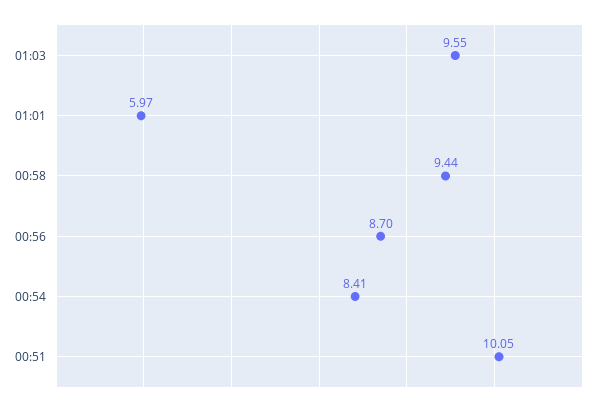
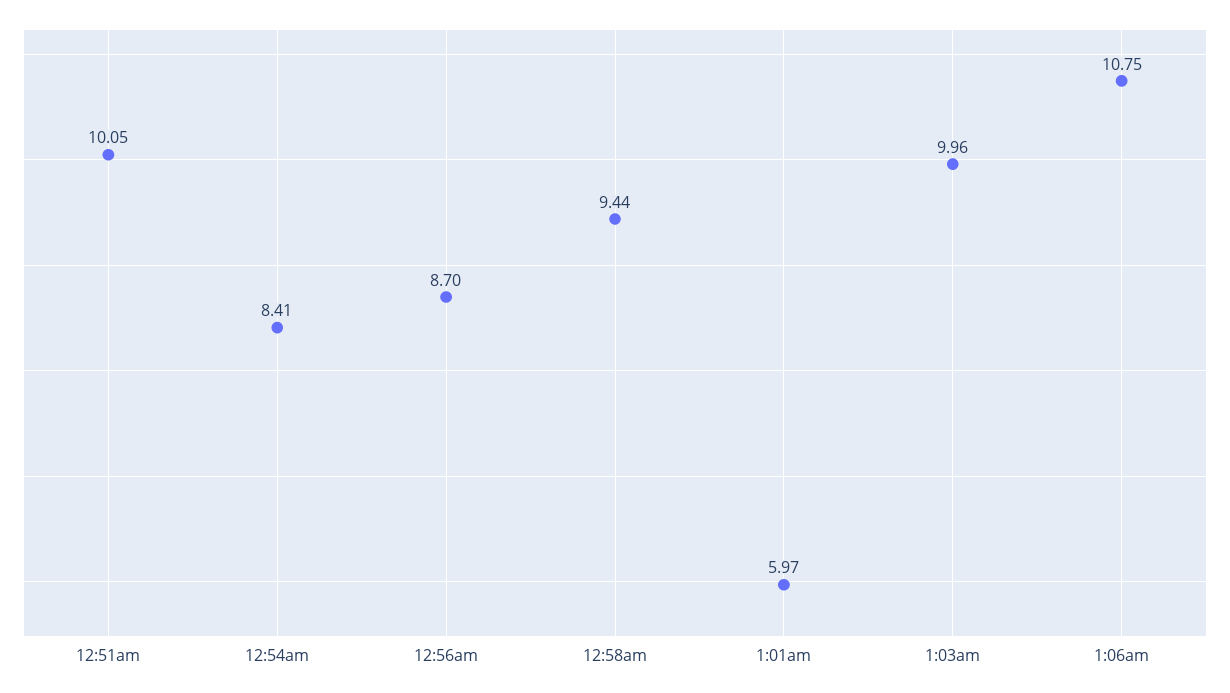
01:03: 9.55 -> 9.96
1:06am: none -> 10.75

